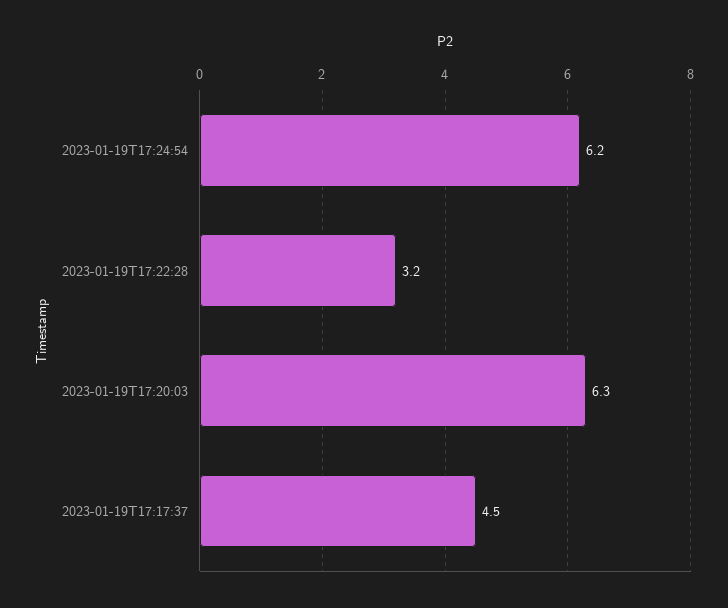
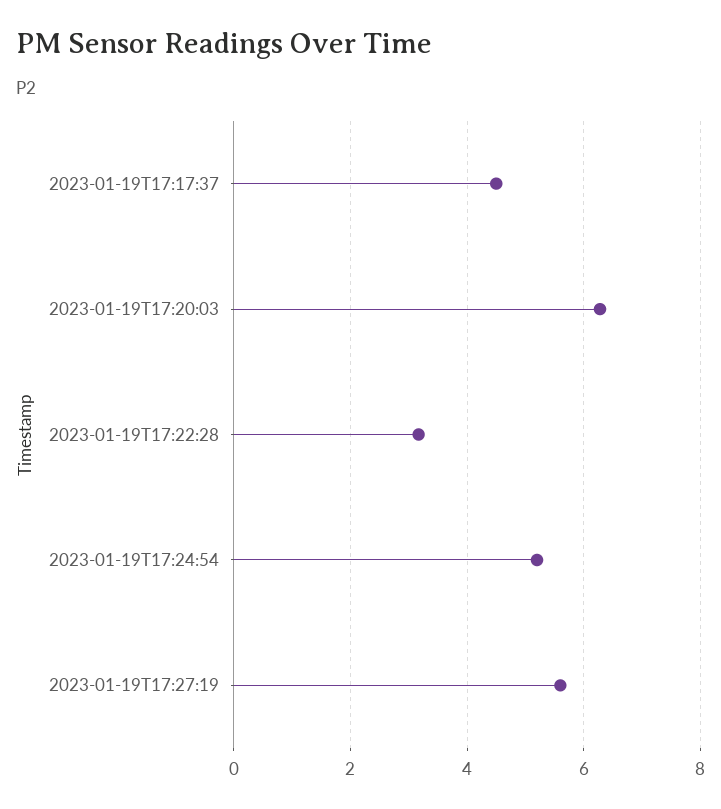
2023-01-19T17:24:54: 6.2 -> 5.2
2023-01-19T17:27:19: none -> 5.6

